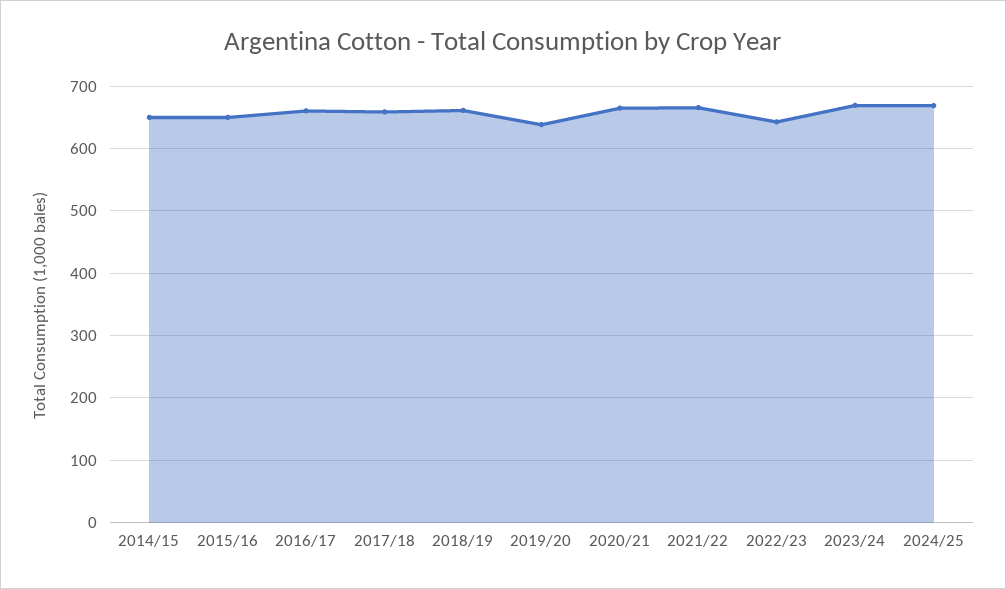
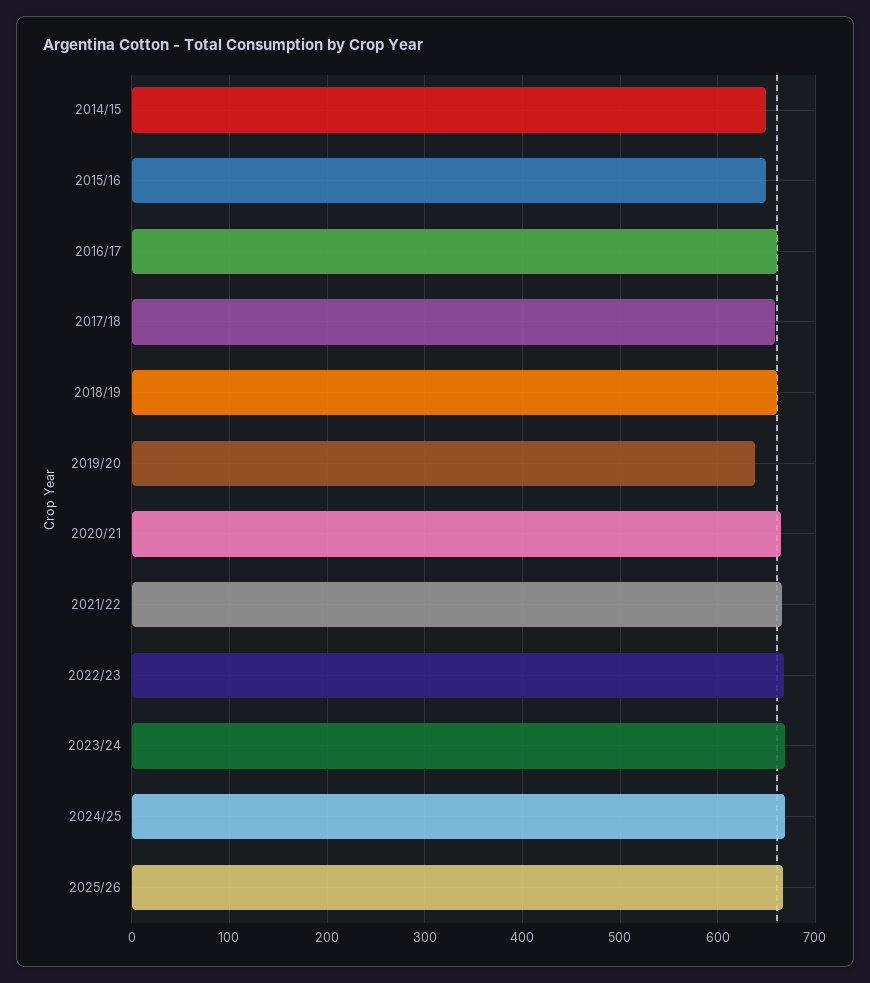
2022/23: 640 -> 670
2025/26: none -> 670

